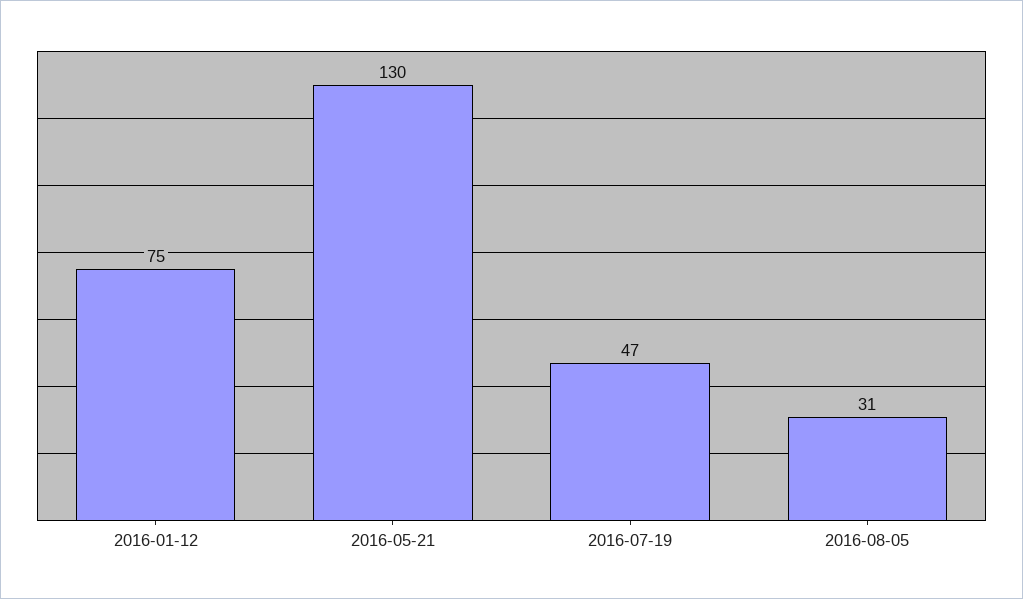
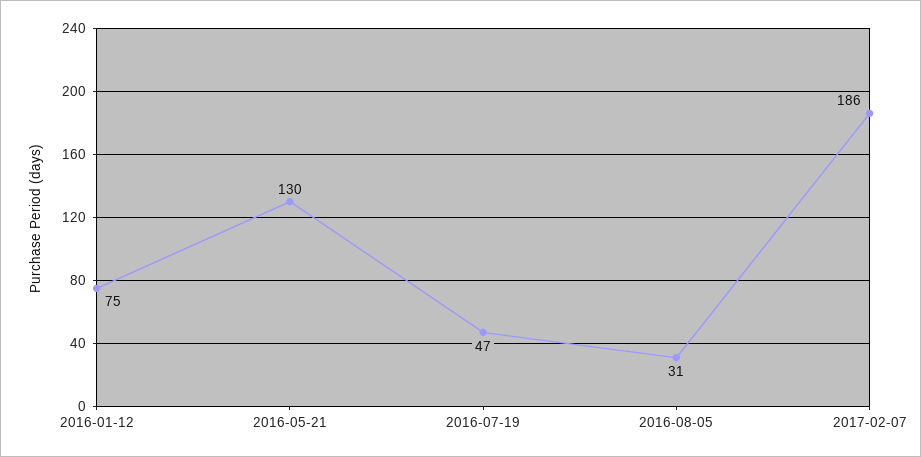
2017-02-07: none -> 186

